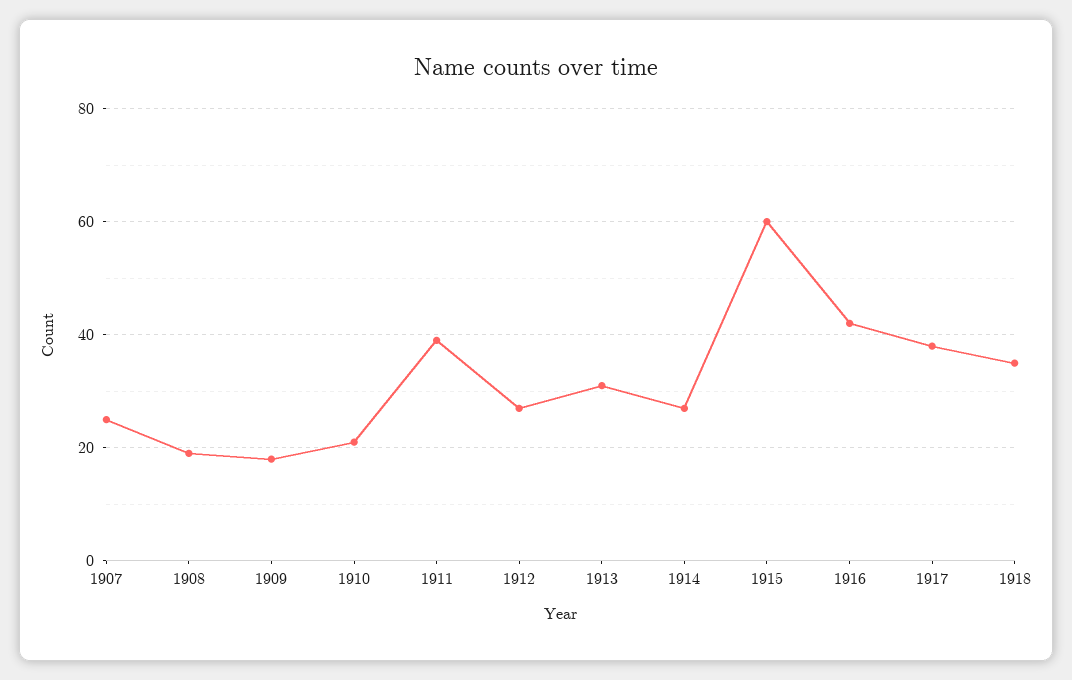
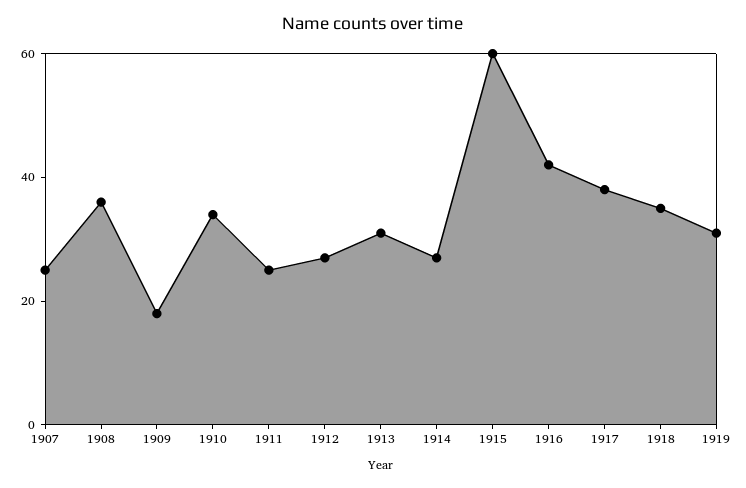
1908: 20 -> 35
1910: 20 -> 35
1911: 40 -> 25
1919: none -> 30

